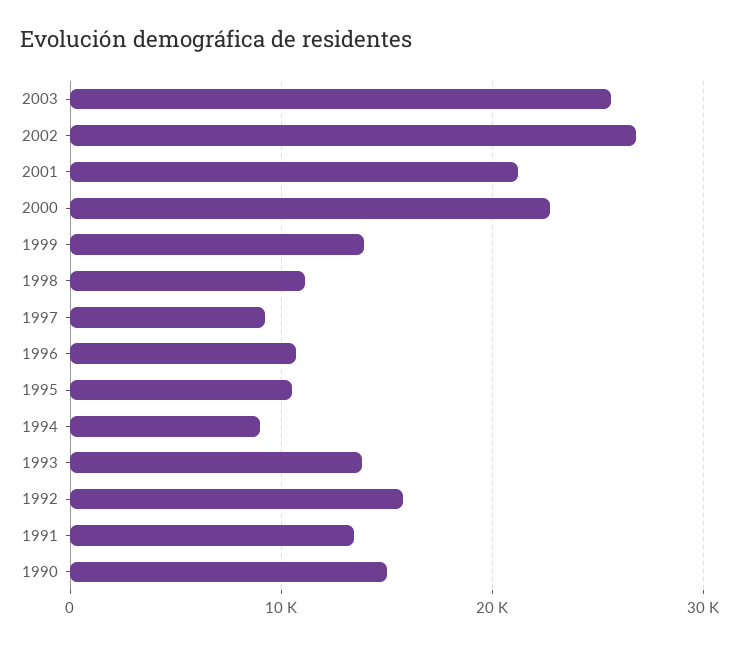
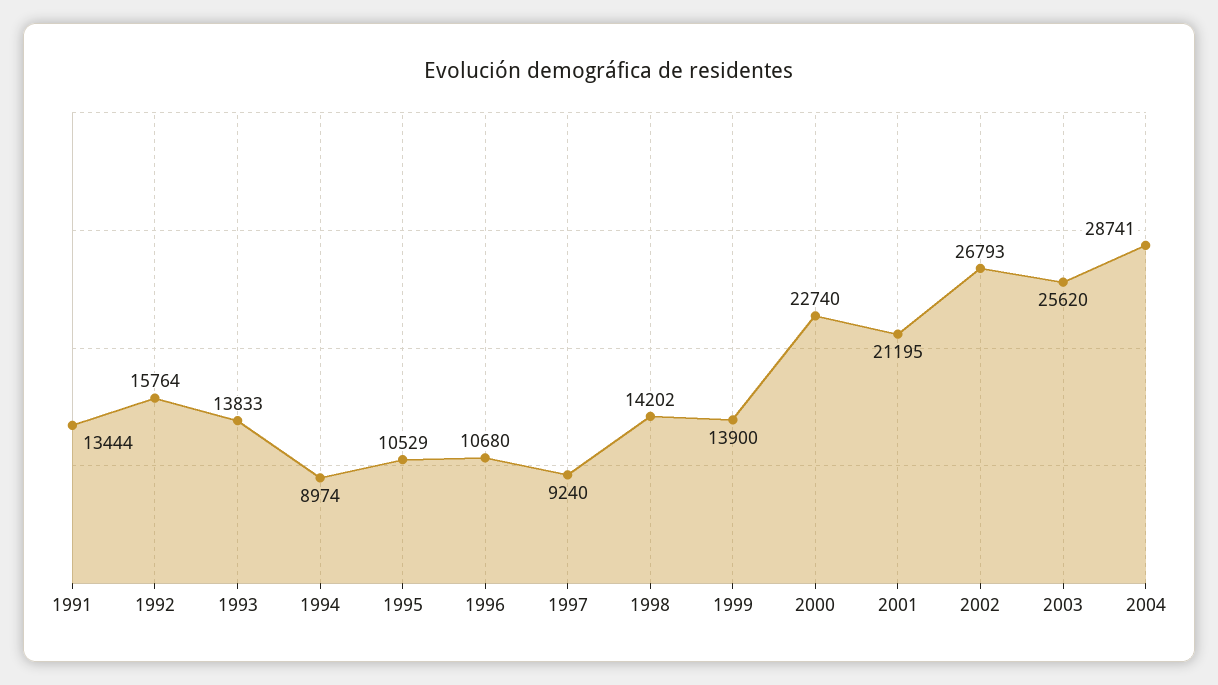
1998: 11000 -> 14202
1990: 15000 -> none
2004: none -> 28741

